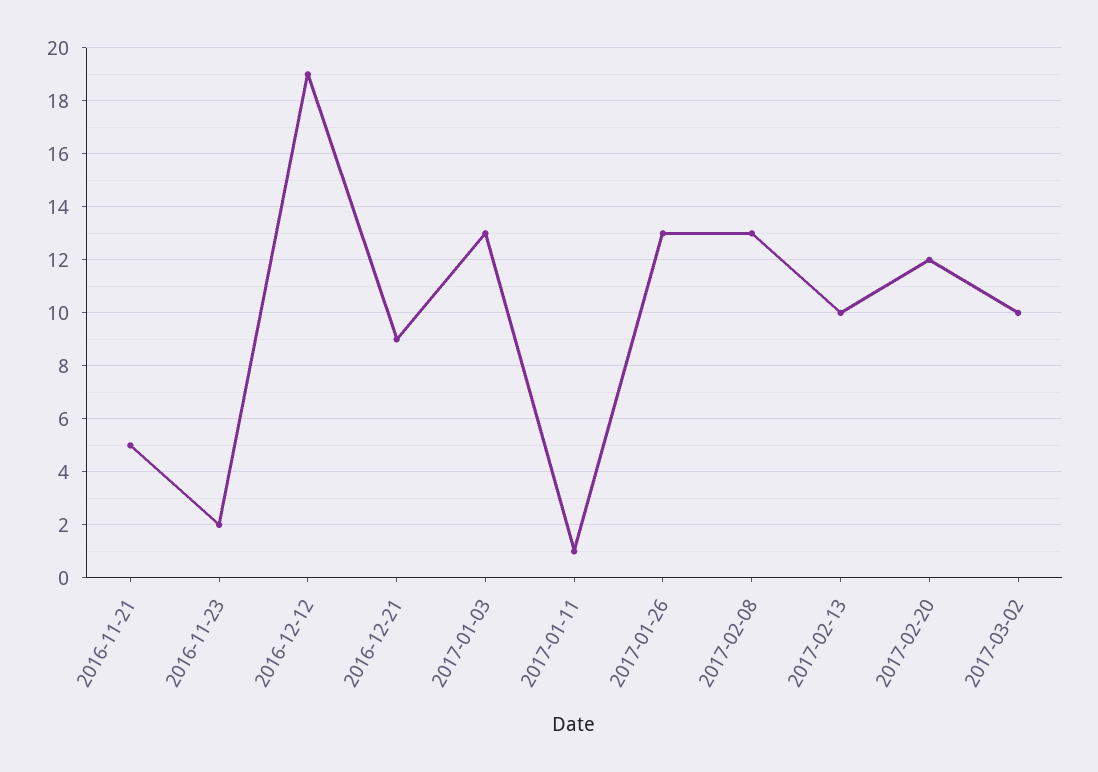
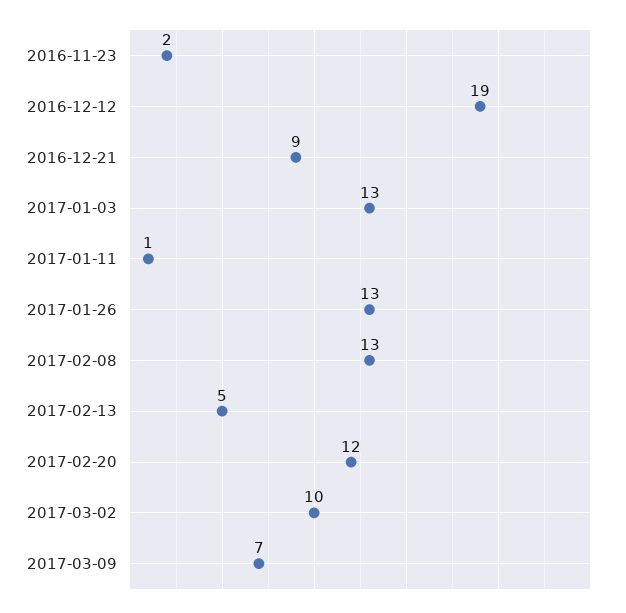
2016-11-21: 5 -> none
2017-02-13: 10 -> 5
2017-03-09: none -> 7

